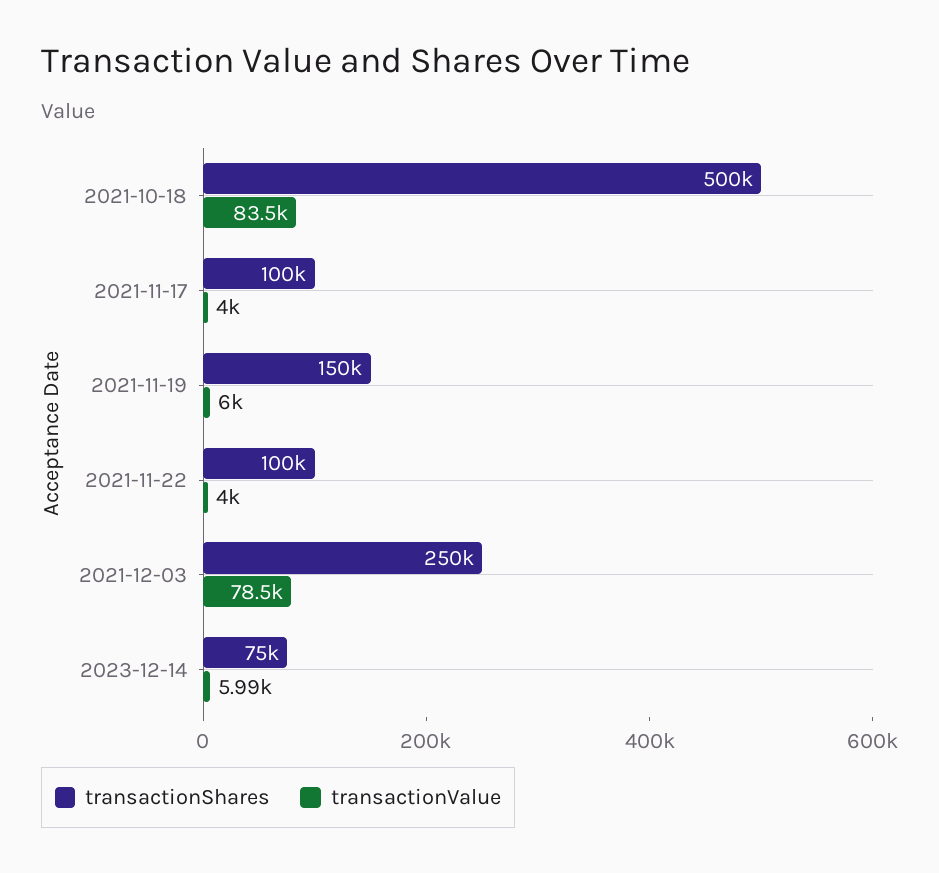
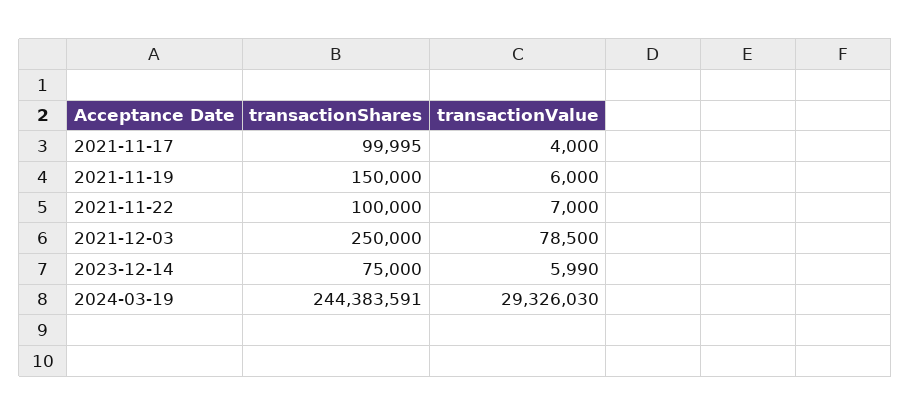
transactionShares, 2021-10-18: 500000 -> none
transactionValue, 2021-10-18: 83500 -> none
transactionShares, 2021-11-17: 100000 -> 99995
transactionValue, 2021-11-22: 4000 -> 7000
transactionShares, 2024-03-19: none -> 244383591
transactionValue, 2024-03-19: none -> 29326030

